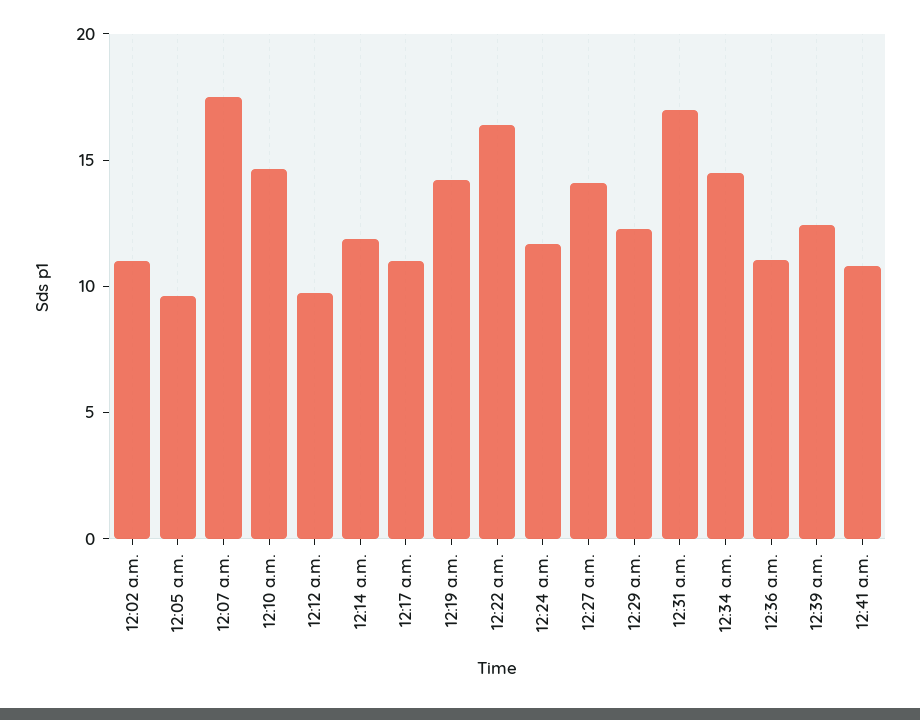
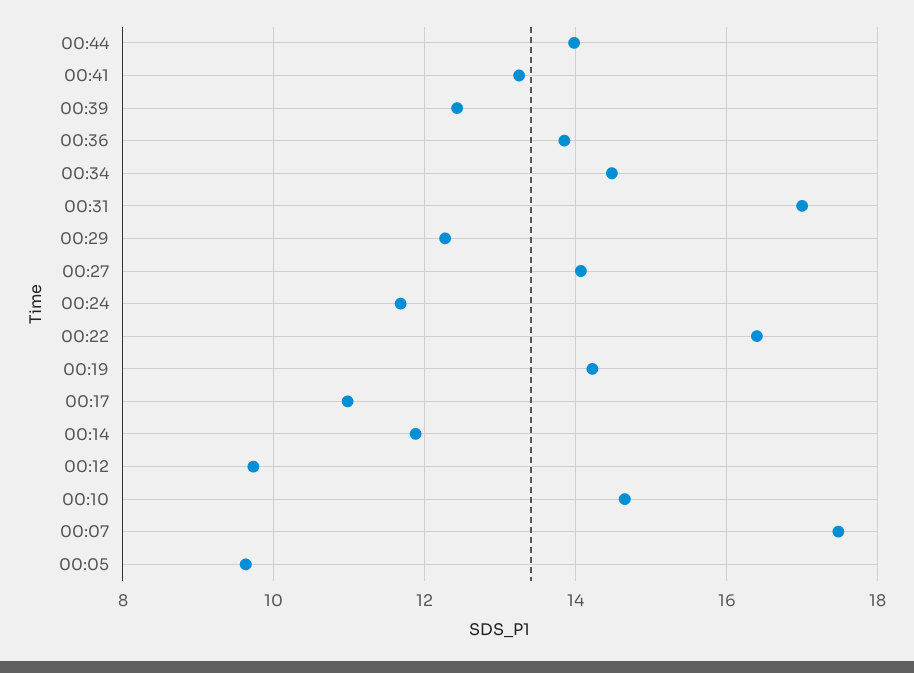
12:02 a.m.: 11 -> none
12:36 a.m.: 11 -> 13.8
12:41 a.m.: 11 -> 13.2
00:44: none -> 14

